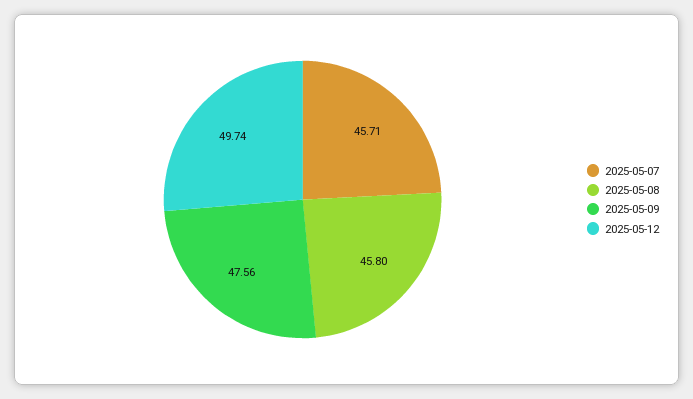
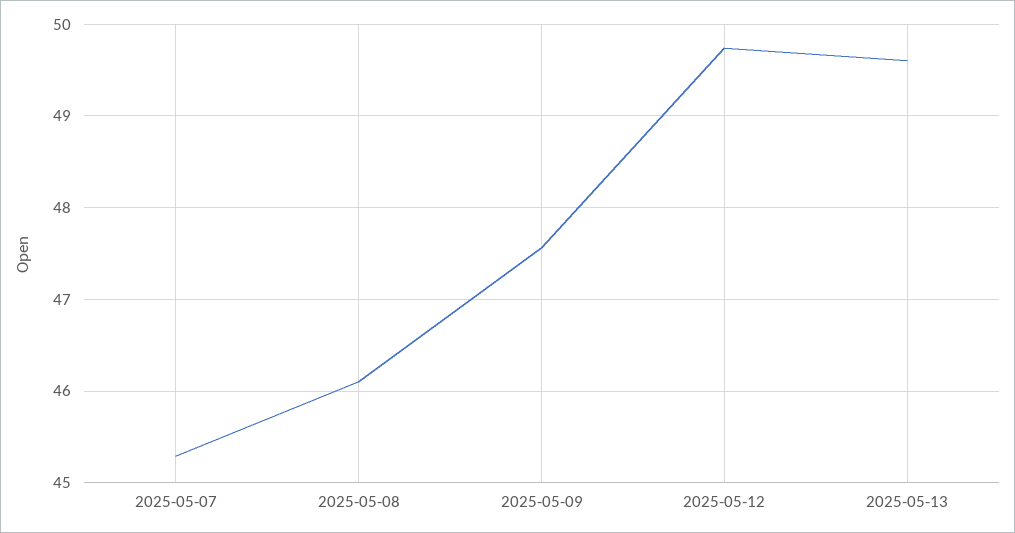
2025-05-07: 45.71 -> 45.3
2025-05-08: 45.8 -> 46.1
2025-05-13: none -> 49.6

